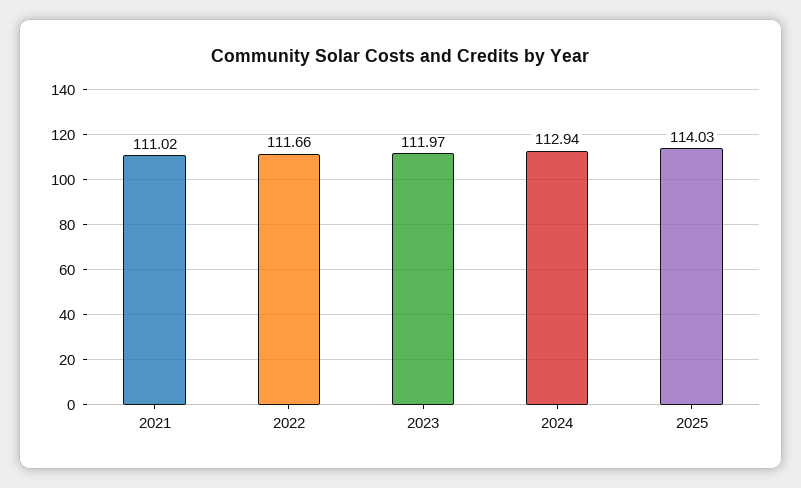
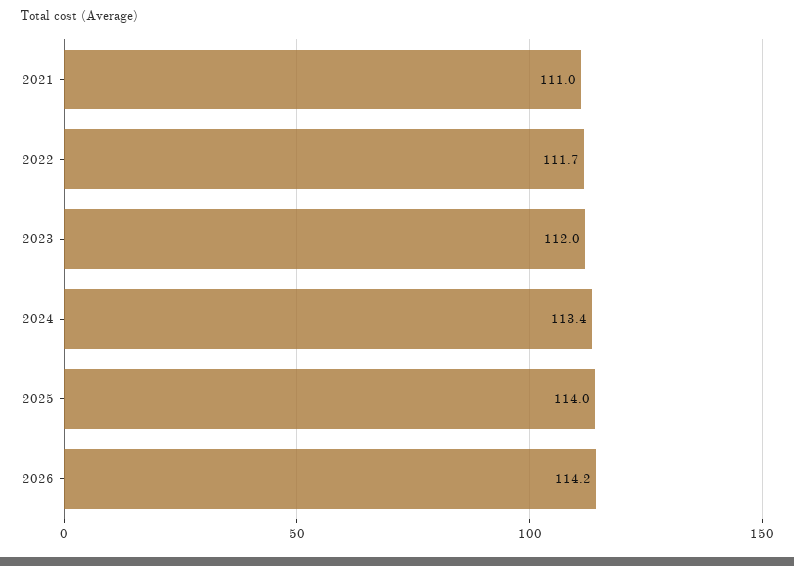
2024: 112.94 -> 113.4
2026: none -> 114.2

